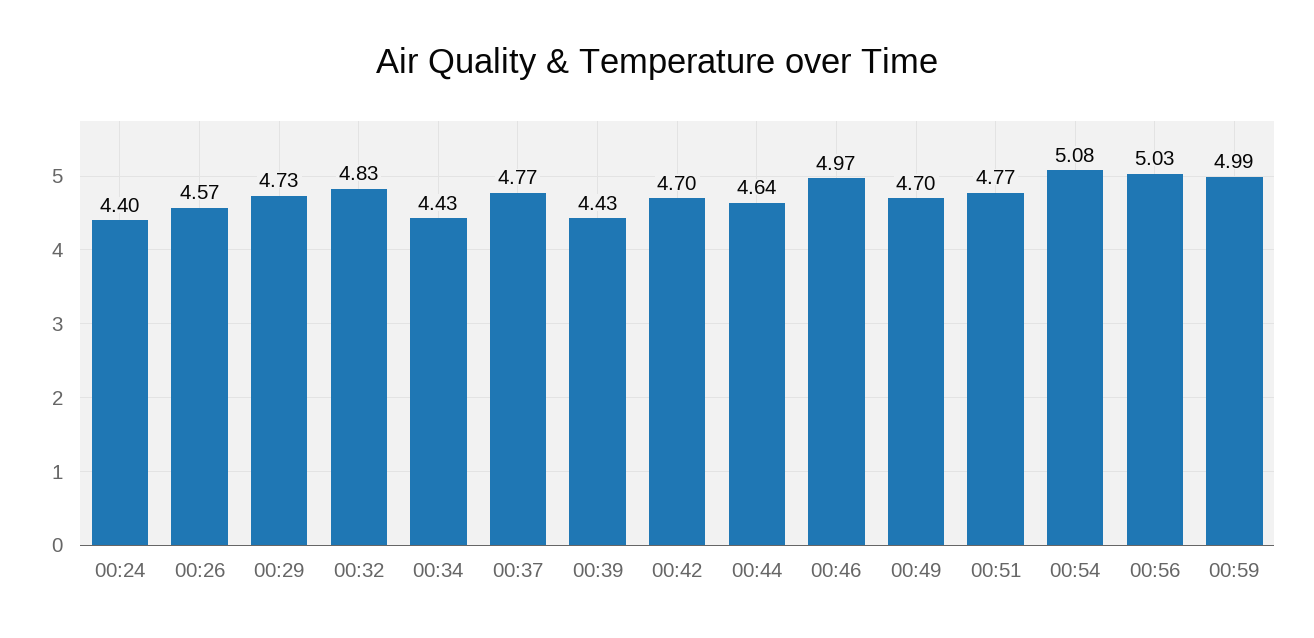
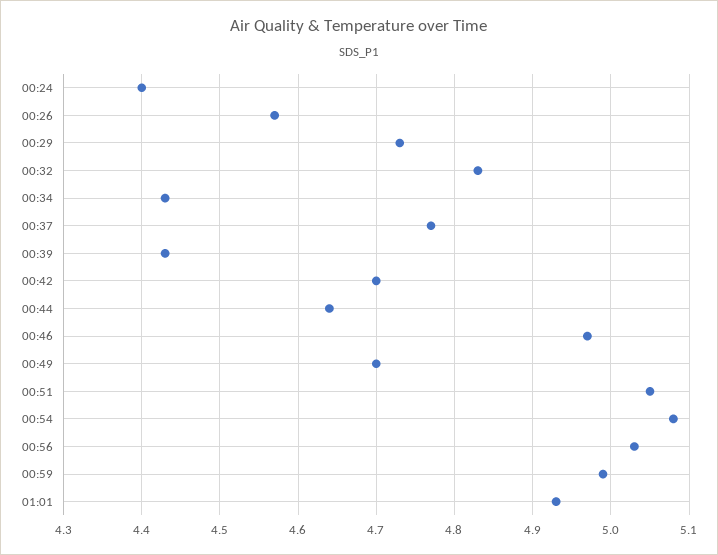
00:51: 4.77 -> 5.05
01:01: none -> 4.93

